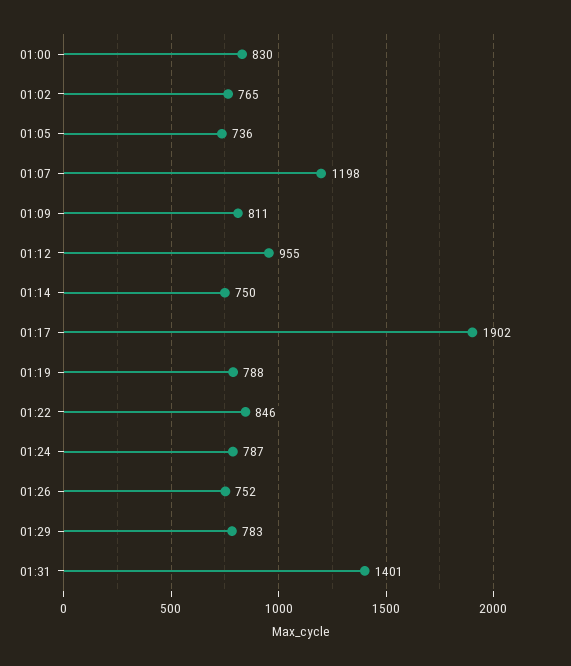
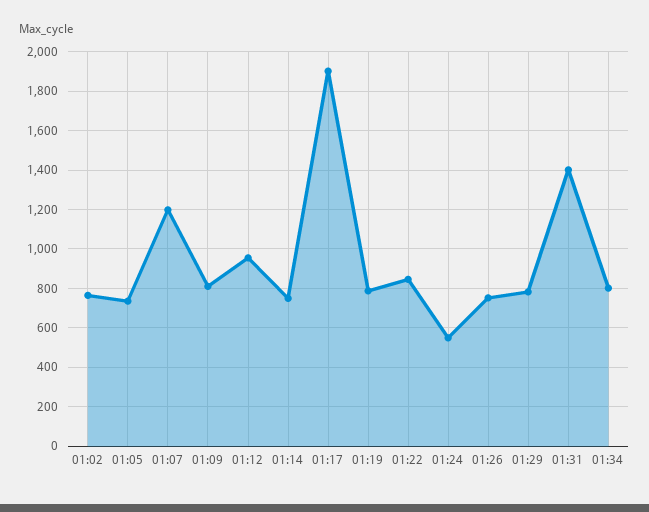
01:00: 830 -> none
01:24: 787 -> 550
01:34: none -> 800

